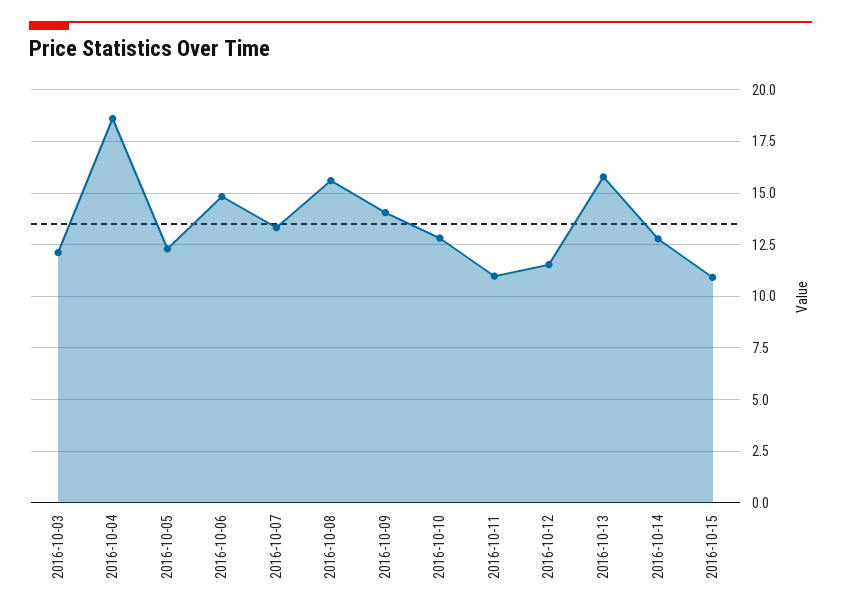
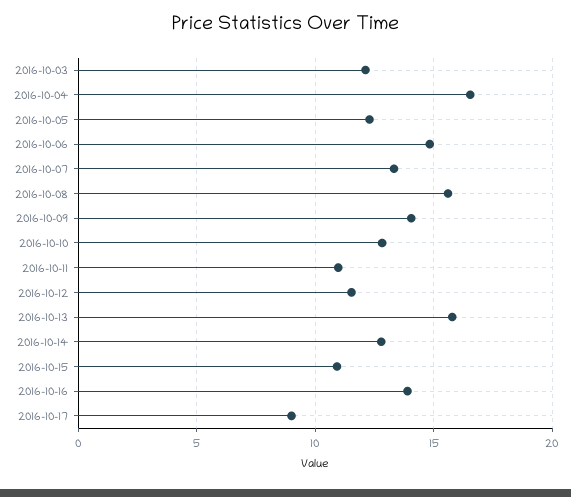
2016-10-04: 18.5 -> 16.5
2016-10-16: none -> 14
2016-10-17: none -> 9

